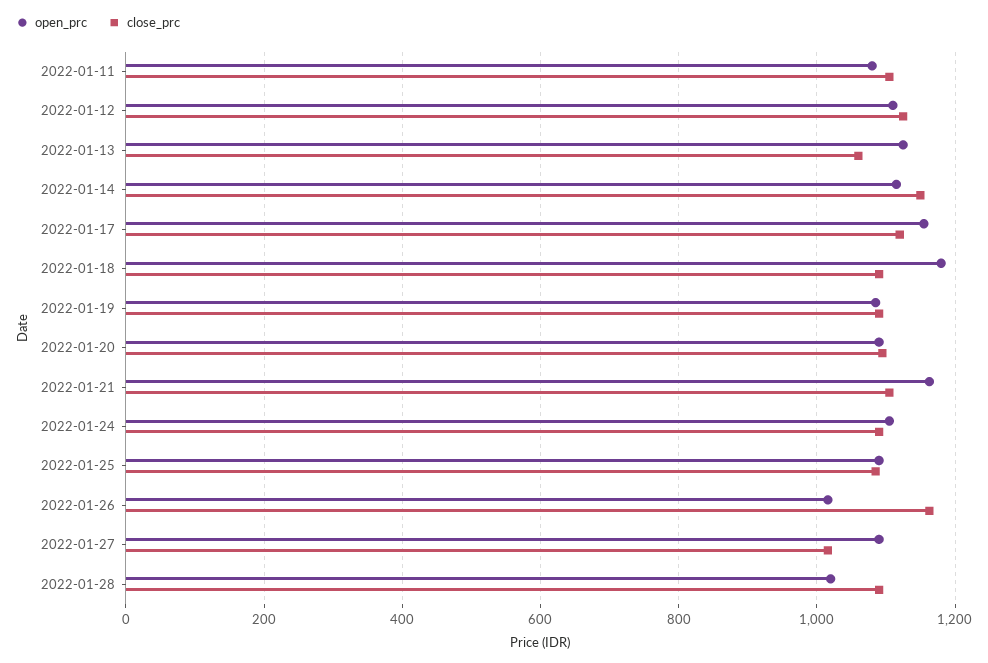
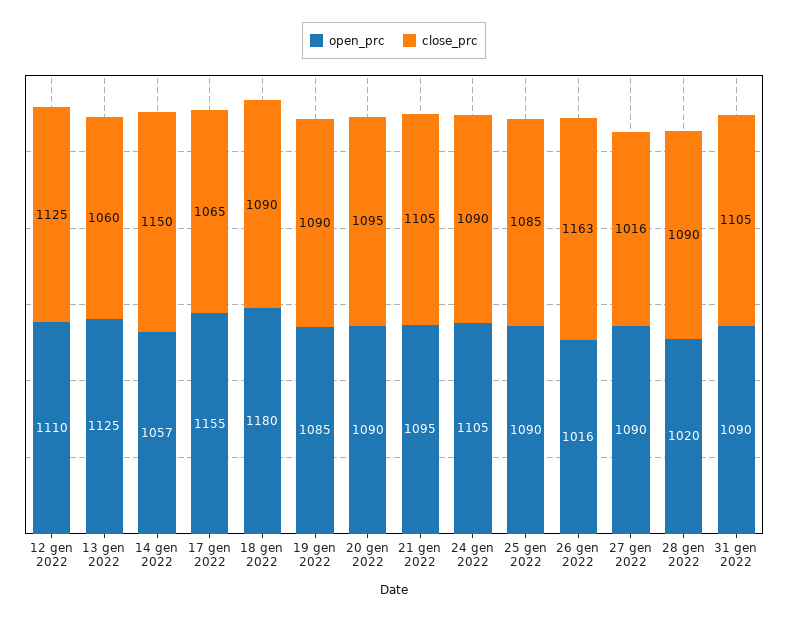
open_prc, 2022-01-11: 1080 -> none
close_prc, 2022-01-11: 1100 -> none
open_prc, 2022-01-14: 1120 -> 1057
close_prc, 2022-01-17: 1120 -> 1065
open_prc, 2022-01-21: 1160 -> 1095
open_prc, 31 gen 2022: none -> 1090
close_prc, 31 gen 2022: none -> 1105

